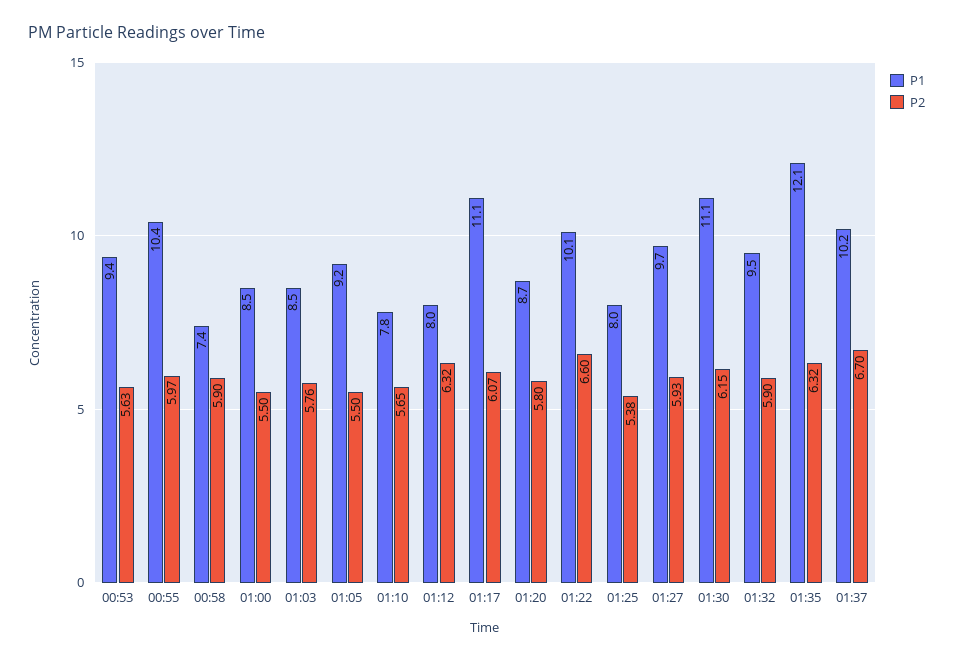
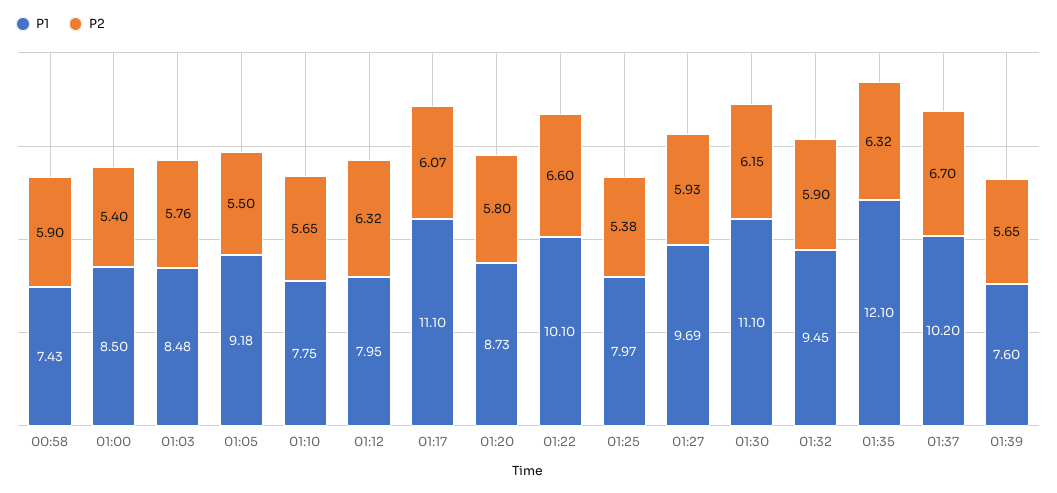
P1, 00:53: 9.4 -> none
P2, 00:53: 5.63 -> none
P1, 00:55: 10.4 -> none
P2, 00:55: 5.97 -> none
P2, 01:00: 5.5 -> 5.4
P1, 01:39: none -> 7.6
P2, 01:39: none -> 5.65

